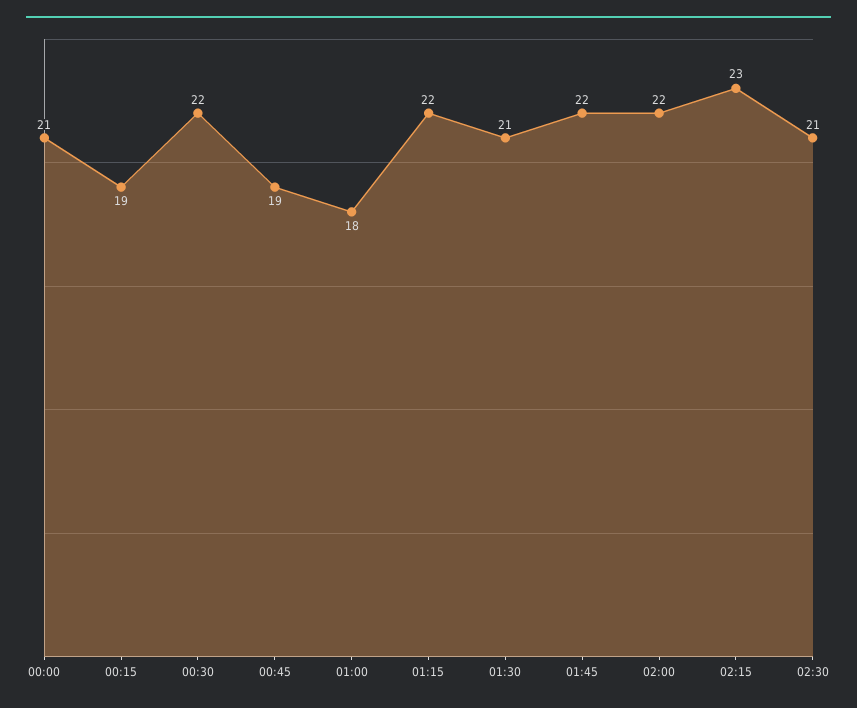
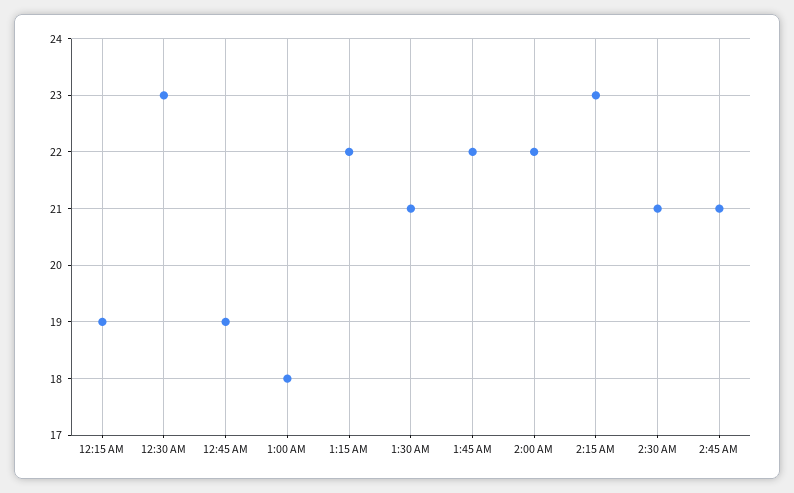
00:00: 21 -> none
00:30: 22 -> 23
2:45 AM: none -> 21

